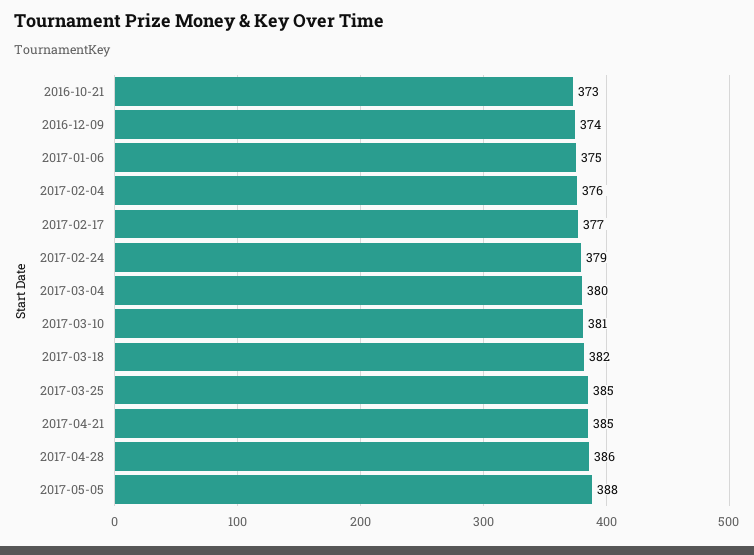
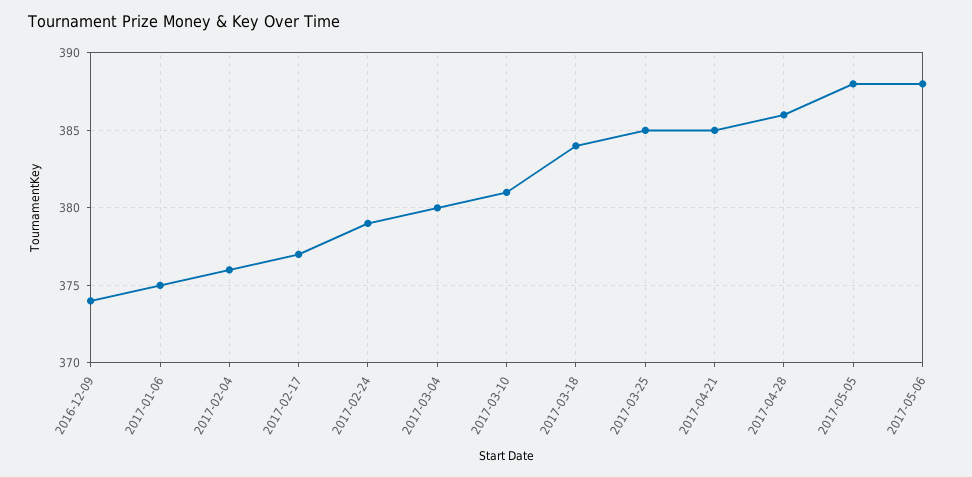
2016-10-21: 373 -> none
2017-03-18: 382 -> 384
2017-05-06: none -> 388

